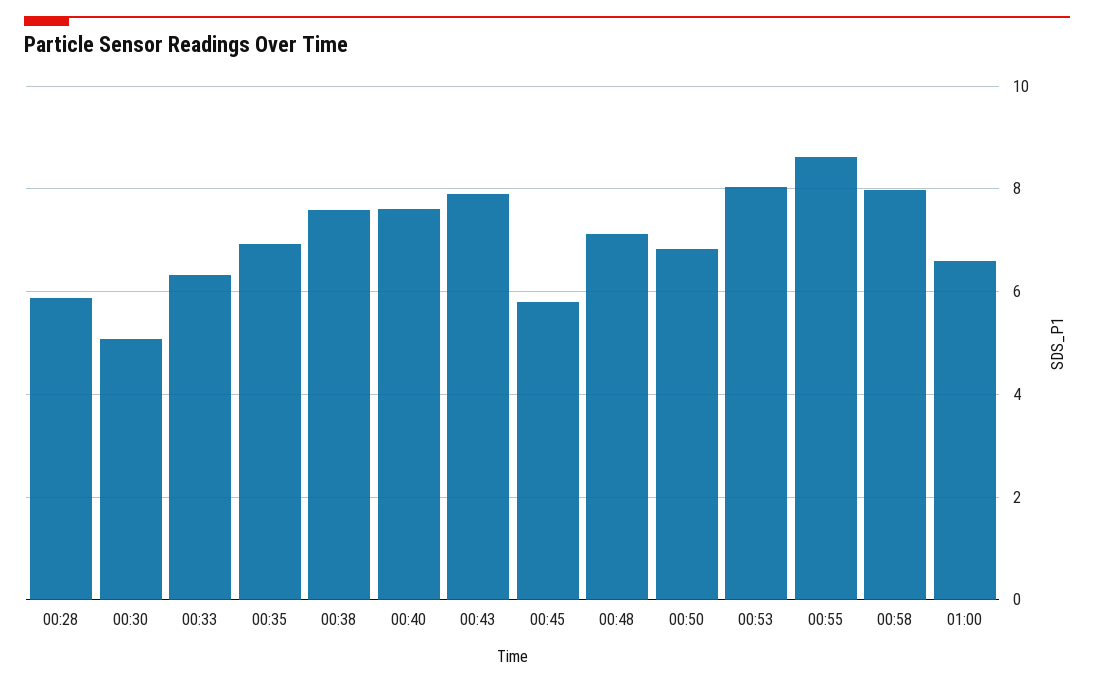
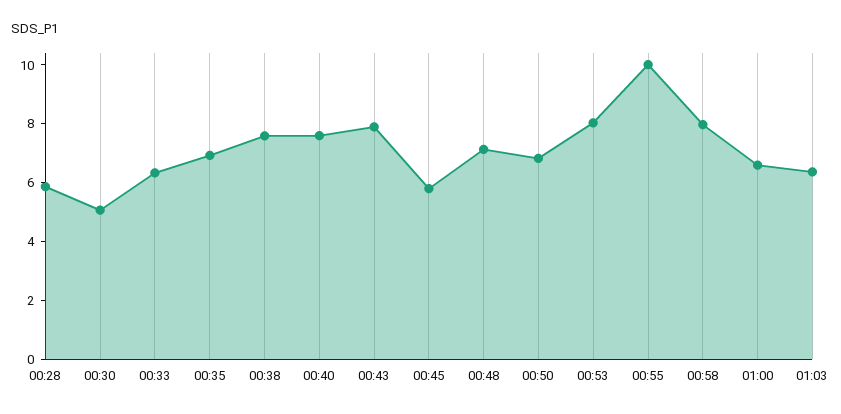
00:55: 8.6 -> 10
01:03: none -> 6.5

